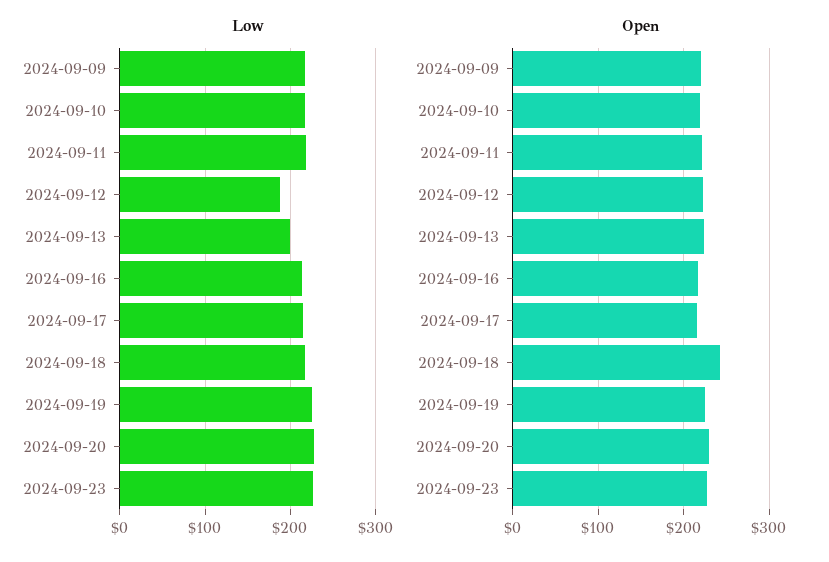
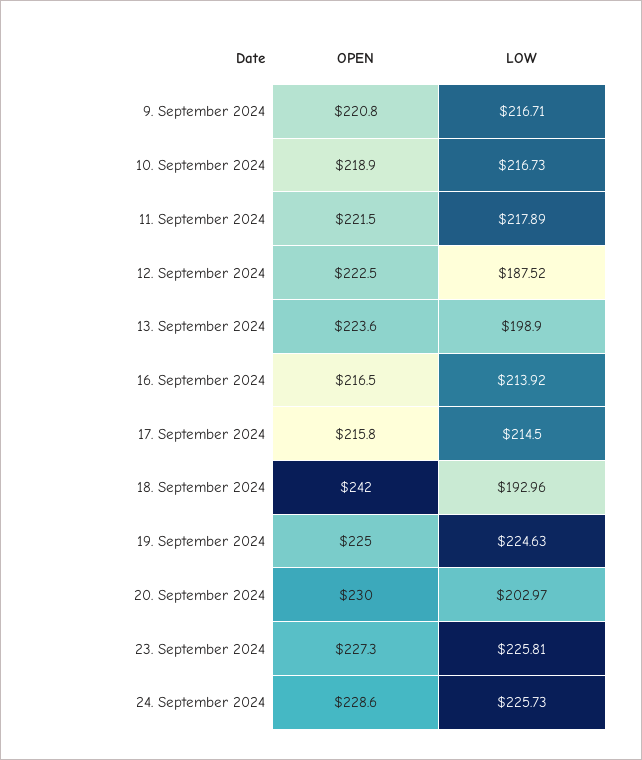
Low, 2024-09-18: 220 -> 192.96
Low, 2024-09-20: 230 -> 202.97
Open, 24. September 2024: none -> 228.6
Low, 24. September 2024: none -> 225.73

